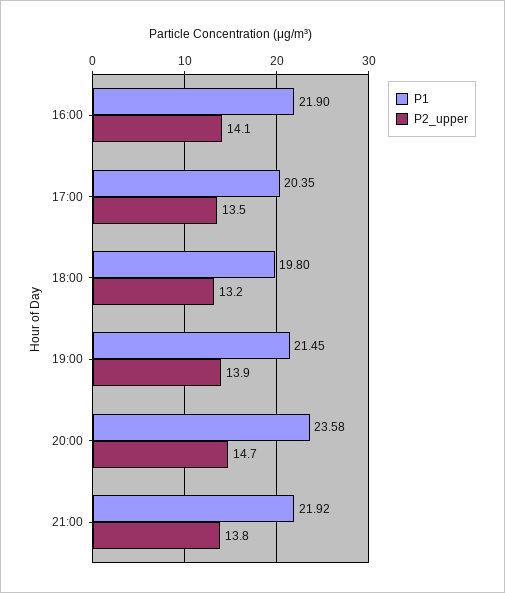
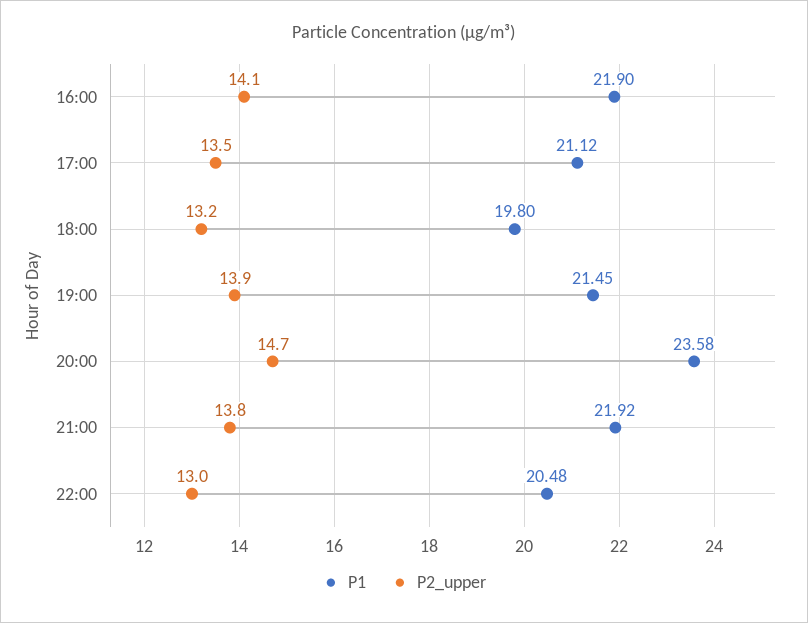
P1, 17:00: 20.35 -> 21.12
P1, 22:00: none -> 20.48
P2_upper, 22:00: none -> 13

